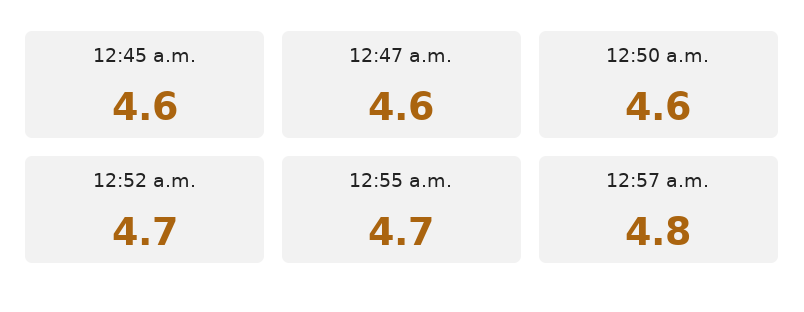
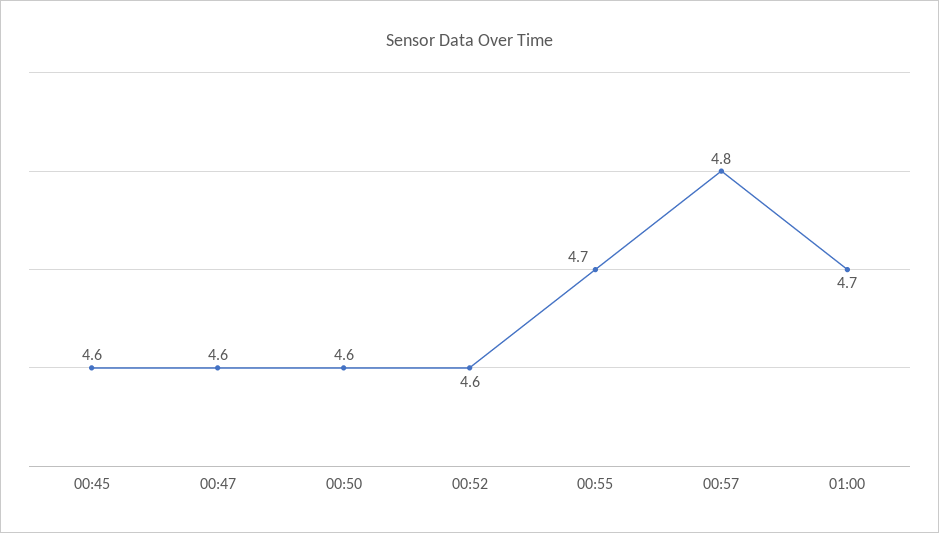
12:52 a.m.: 4.7 -> 4.6
01:00: none -> 4.7

